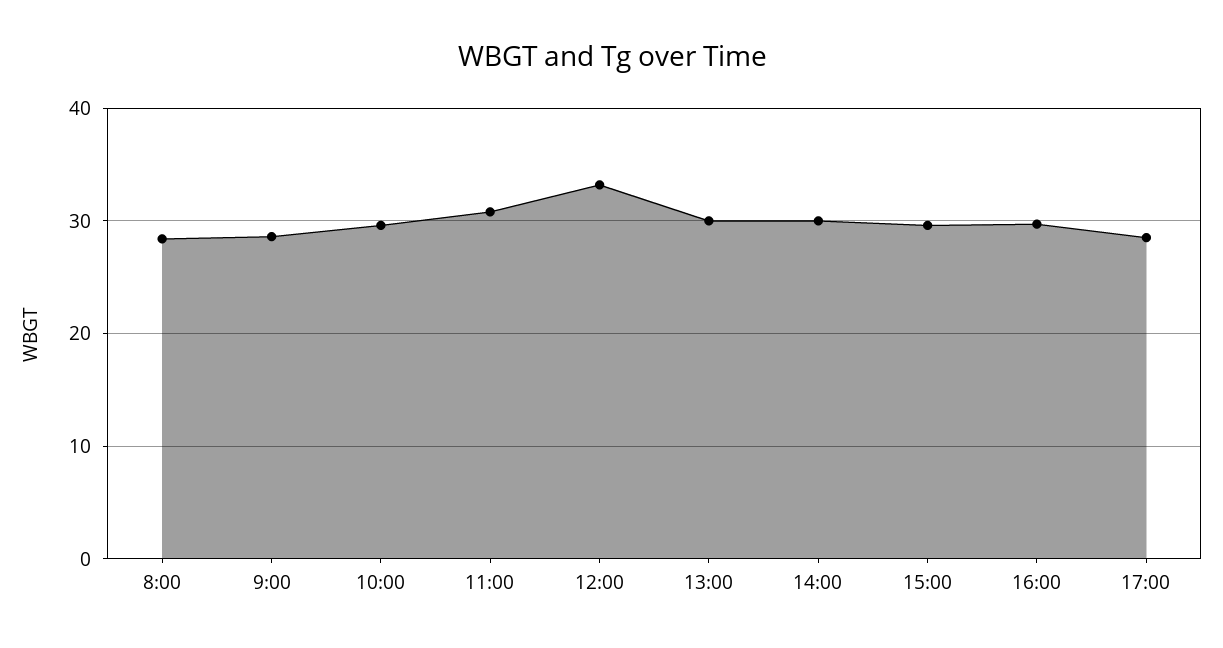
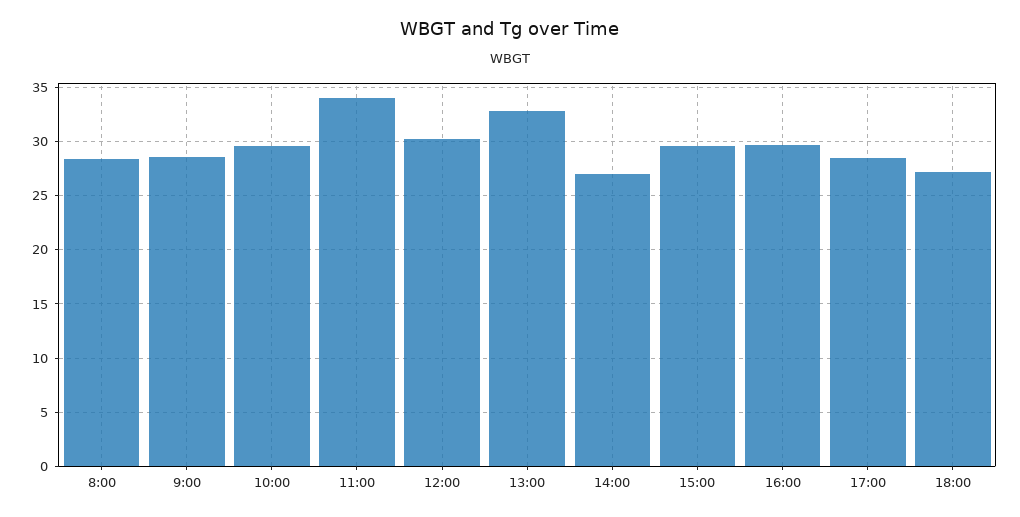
11:00: 31 -> 34
12:00: 33 -> 30
13:00: 30 -> 33
14:00: 30 -> 27
18:00: none -> 27

